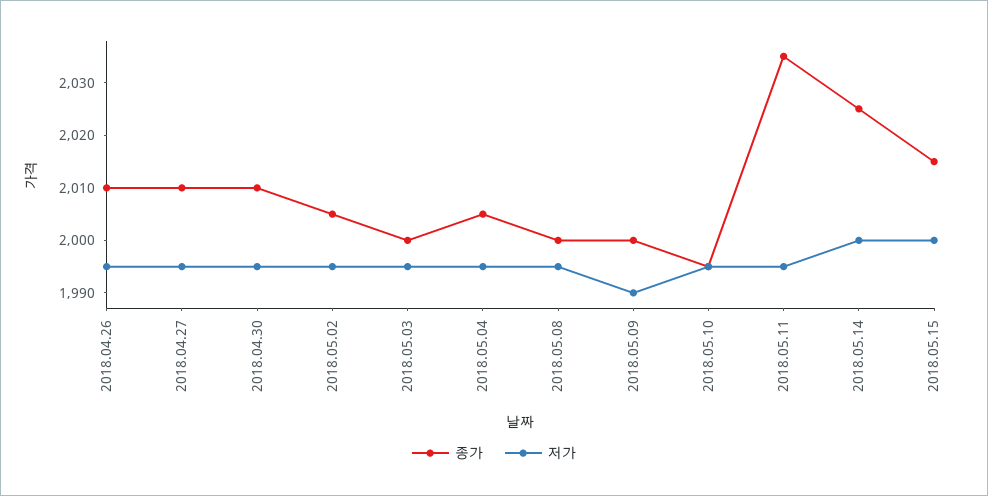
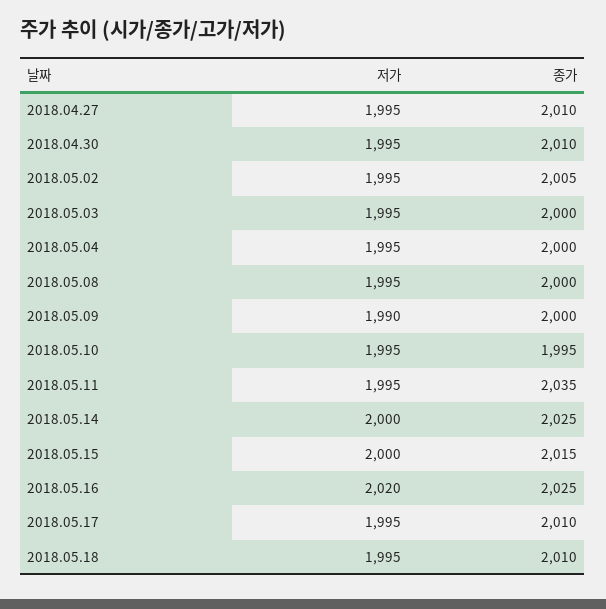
종가, 2018.04.26: 2010 -> none
저가, 2018.04.26: 1995 -> none
종가, 2018.05.04: 2005 -> 2000
저가, 2018.05.16: none -> 2020
종가, 2018.05.16: none -> 2025
저가, 2018.05.17: none -> 1995
종가, 2018.05.17: none -> 2010
저가, 2018.05.18: none -> 1995
종가, 2018.05.18: none -> 2010

